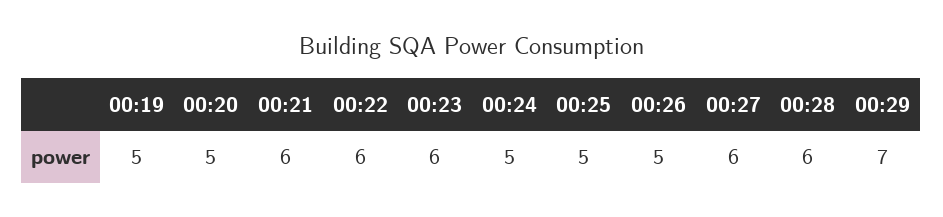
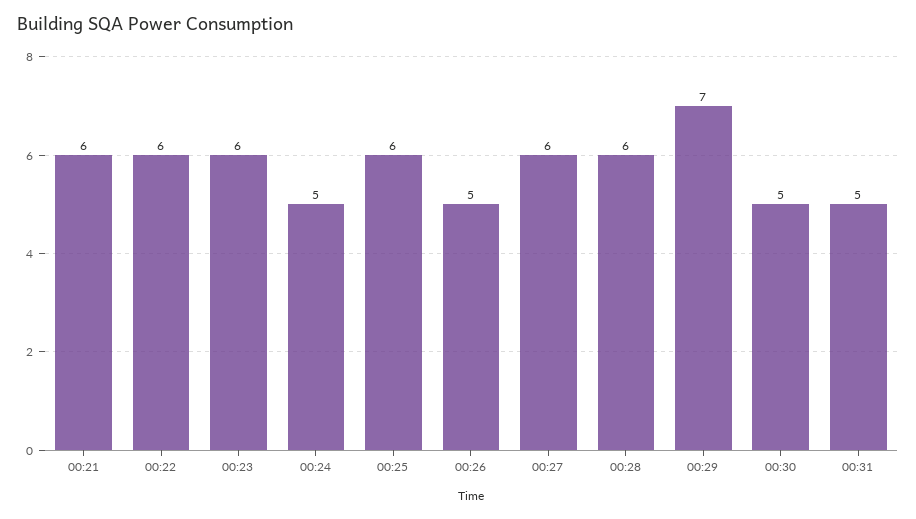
00:19: 5 -> none
00:20: 5 -> none
00:25: 5 -> 6
00:30: none -> 5
00:31: none -> 5

